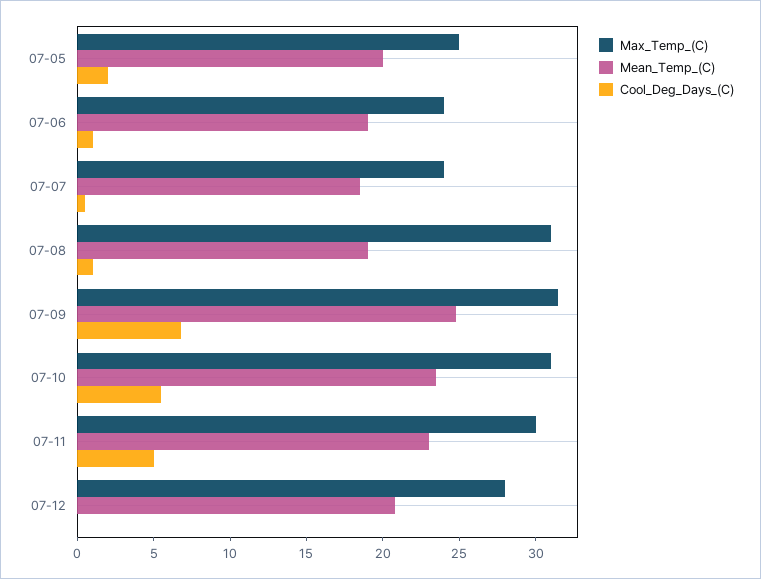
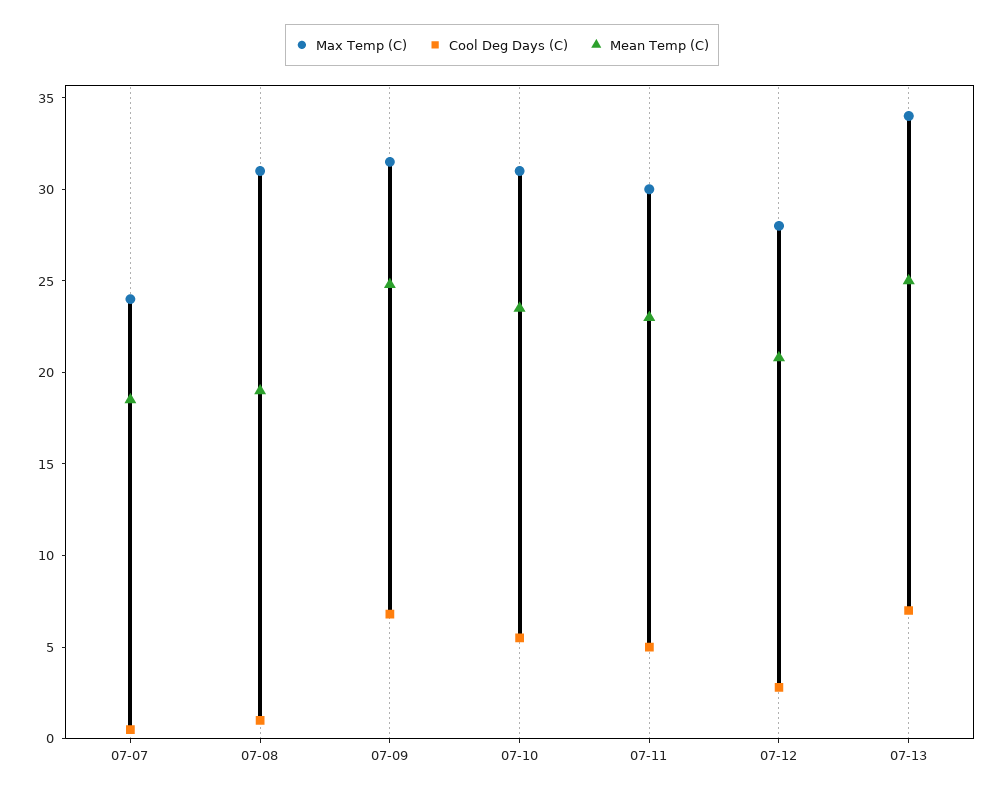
Max_Temp_(C), 07-05: 25 -> none
Mean_Temp_(C), 07-05: 20 -> none
Cool_Deg_Days_(C), 07-05: 2 -> none
Max_Temp_(C), 07-06: 24 -> none
Mean_Temp_(C), 07-06: 19 -> none
Cool_Deg_Days_(C), 07-06: 1 -> none
Cool_Deg_Days_(C), 07-12: 0 -> 3
Max_Temp_(C), 07-13: none -> 34
Cool_Deg_Days_(C), 07-13: none -> 7
Mean_Temp_(C), 07-13: none -> 25

